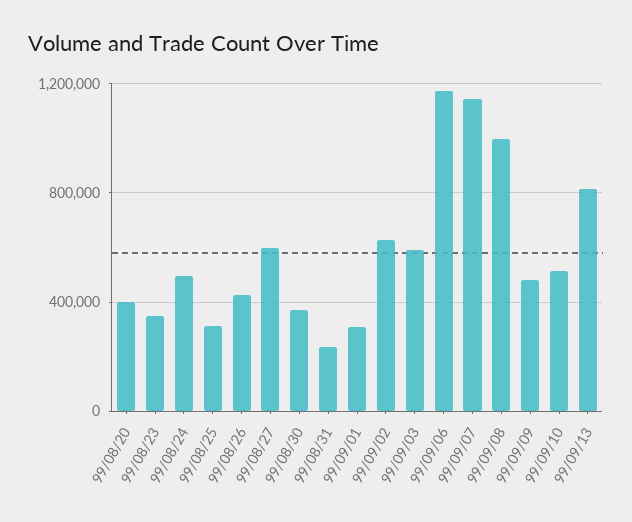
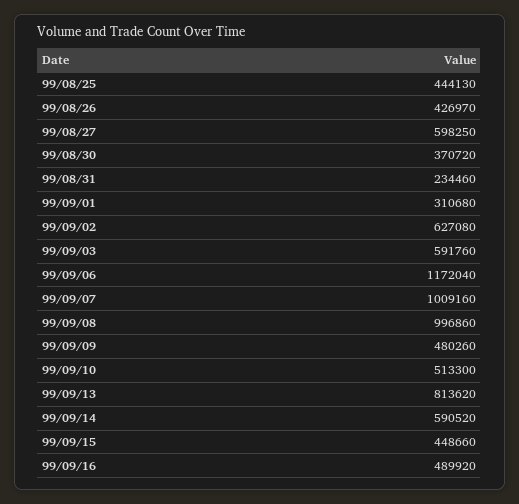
99/08/20: 400000 -> none
99/08/23: 350000 -> none
99/08/24: 500000 -> none
99/08/25: 300000 -> 444130
99/09/07: 1150000 -> 1009160
99/09/14: none -> 590520
99/09/15: none -> 448660
99/09/16: none -> 489920

